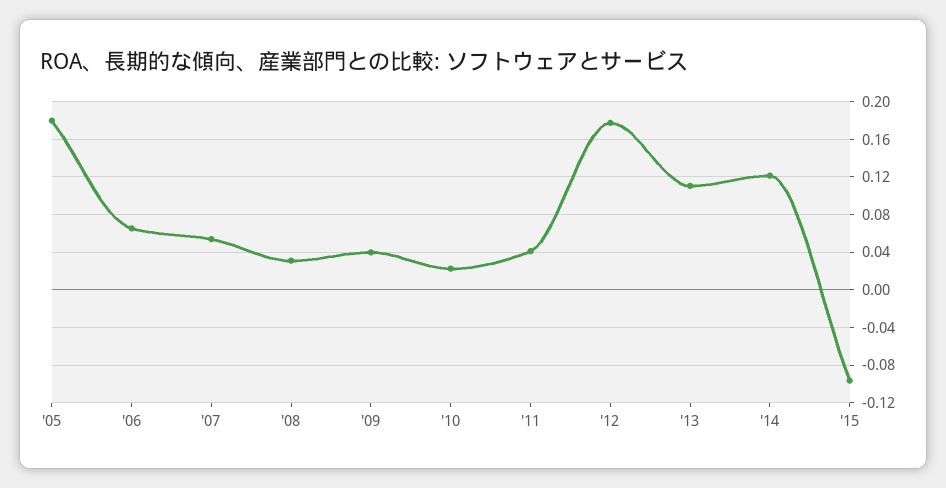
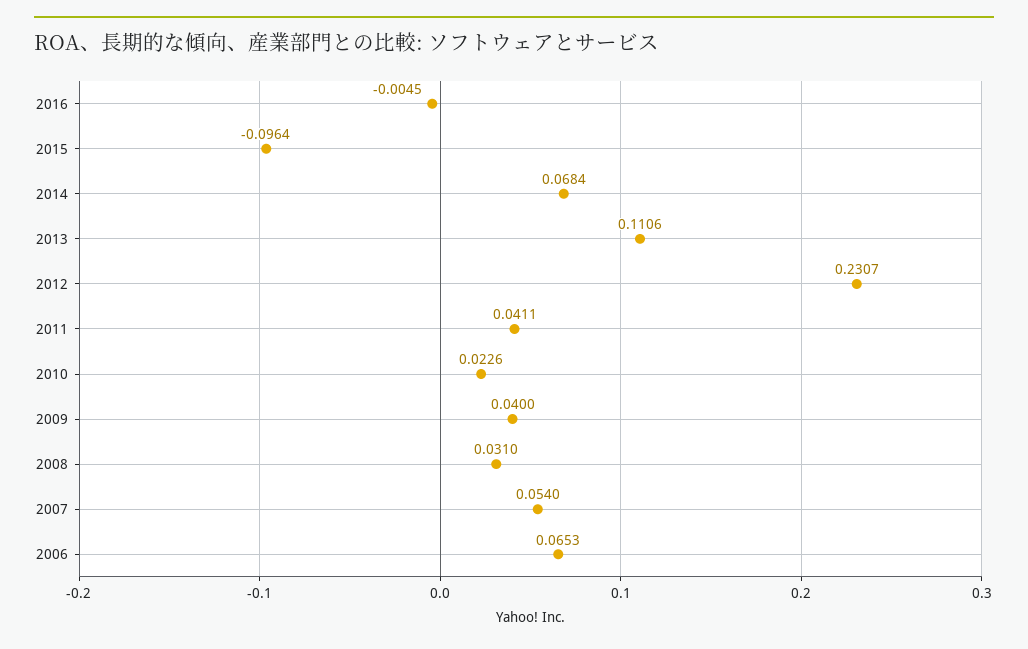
'05: 0.18 -> none
'12: 0.18 -> 0.2307
'14: 0.12 -> 0.0684
2016: none -> -0.0045

